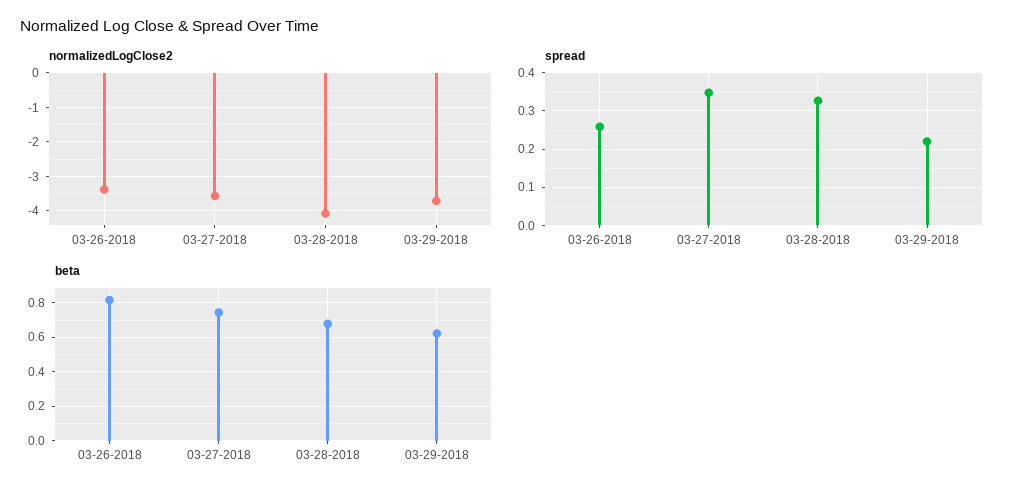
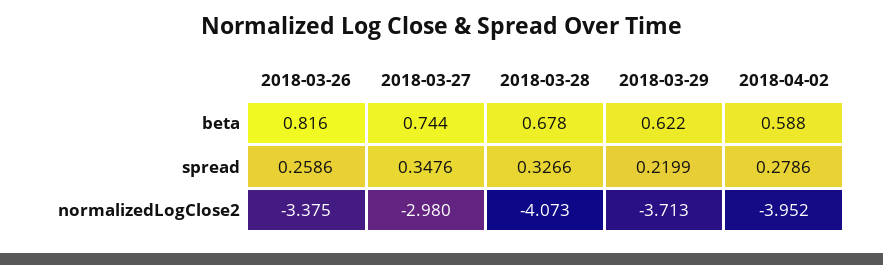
normalizedLogClose2, 03-27-2018: -3.6 -> -2.98
beta, 2018-04-02: none -> 0.588
spread, 2018-04-02: none -> 0.2786
normalizedLogClose2, 2018-04-02: none -> -3.952

